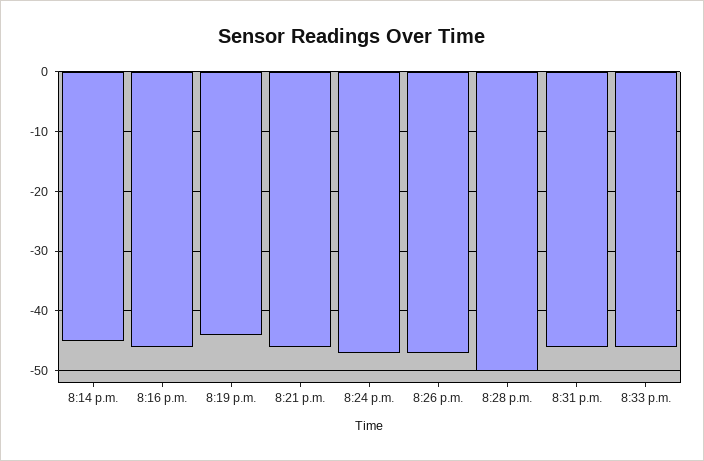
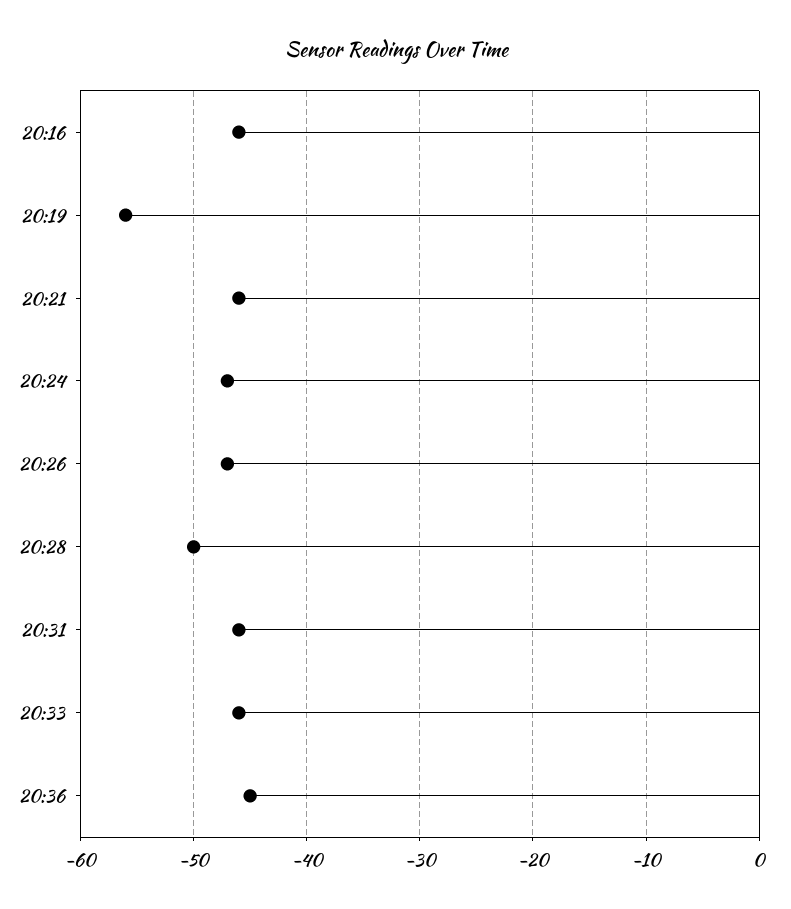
8:14 p.m.: -45 -> none
8:19 p.m.: -45 -> -56
20:36: none -> -45

